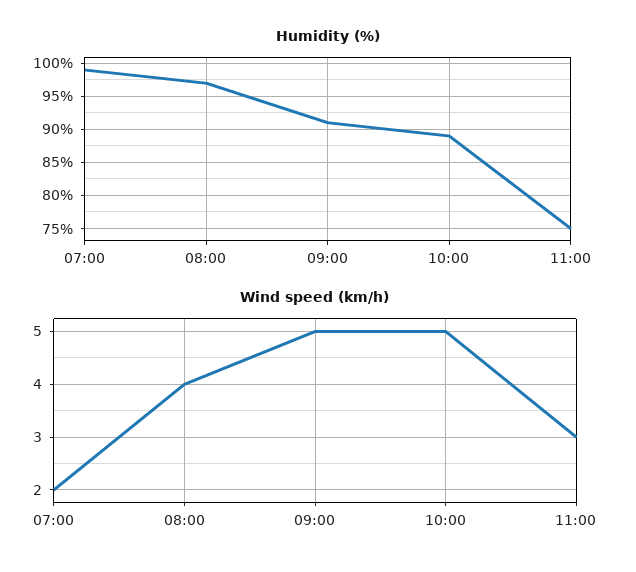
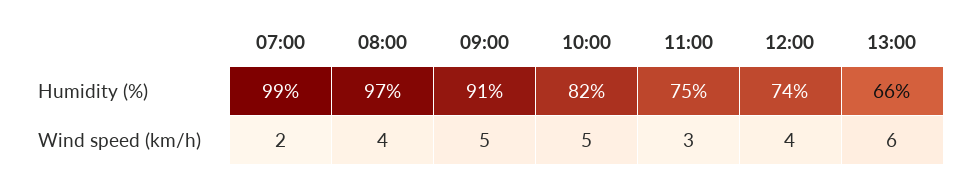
Humidity (%), 10:00: 89 -> 82
Humidity (%), 12:00: none -> 74
Humidity (%), 13:00: none -> 66
Wind speed (km/h), 12:00: none -> 4
Wind speed (km/h), 13:00: none -> 6

